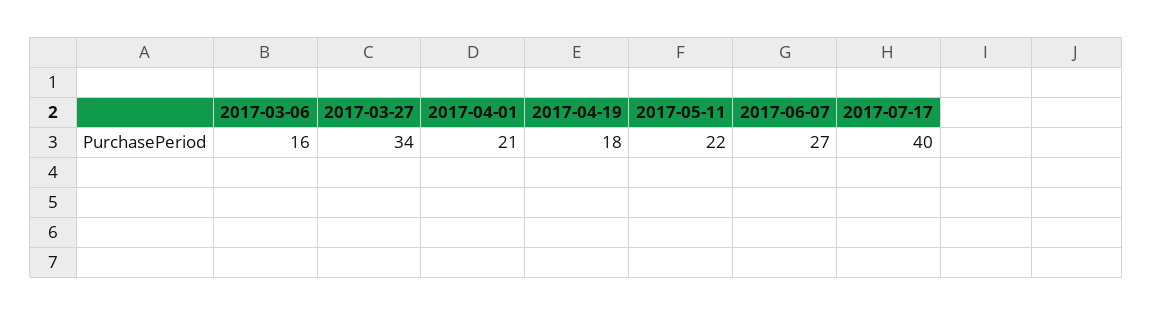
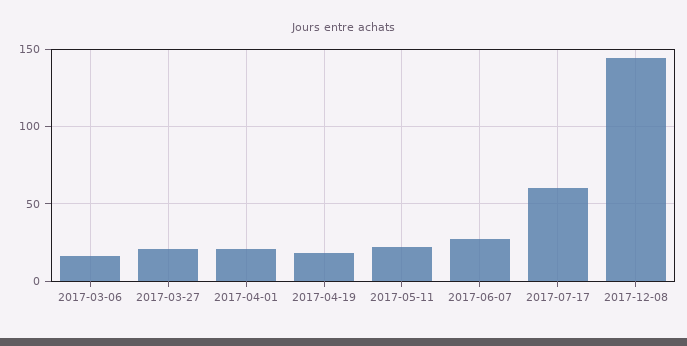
2017-03-27: 34 -> 20
2017-07-17: 40 -> 60
2017-12-08: none -> 145

